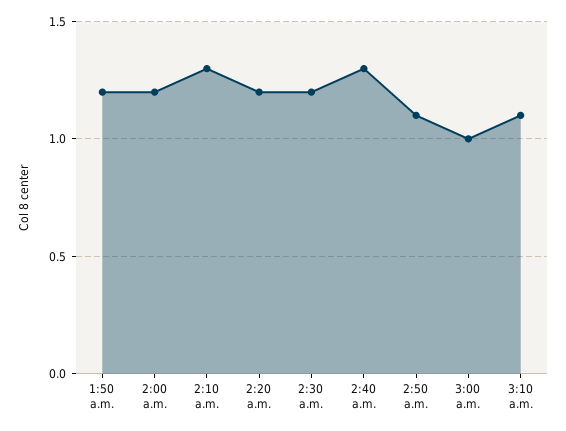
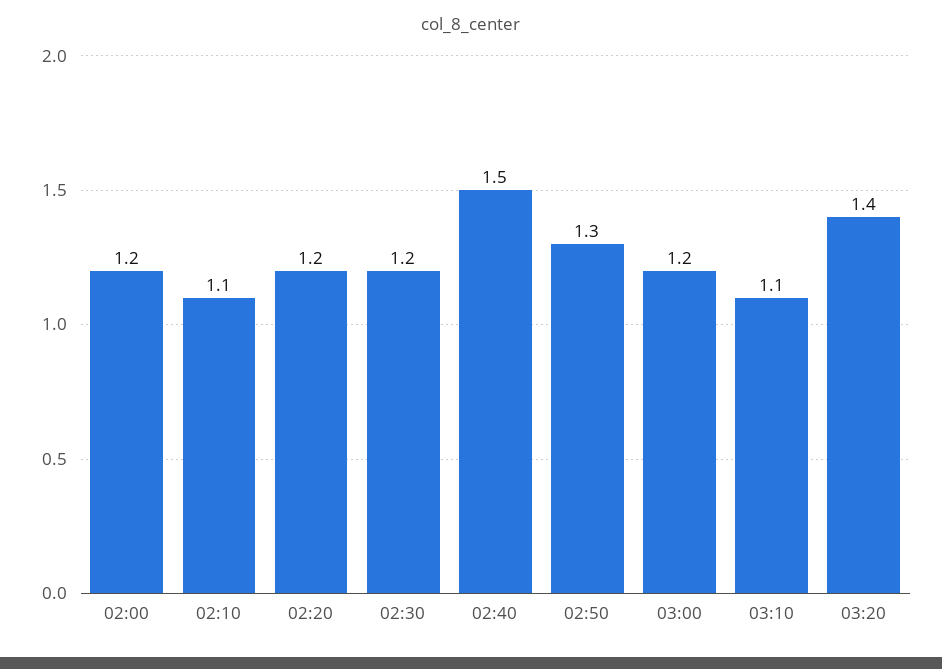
1:50 a.m.: 1.2 -> none
2:10 a.m.: 1.3 -> 1.1
2:40 a.m.: 1.3 -> 1.5
2:50 a.m.: 1.1 -> 1.3
3:00 a.m.: 1 -> 1.2
03:20: none -> 1.4

